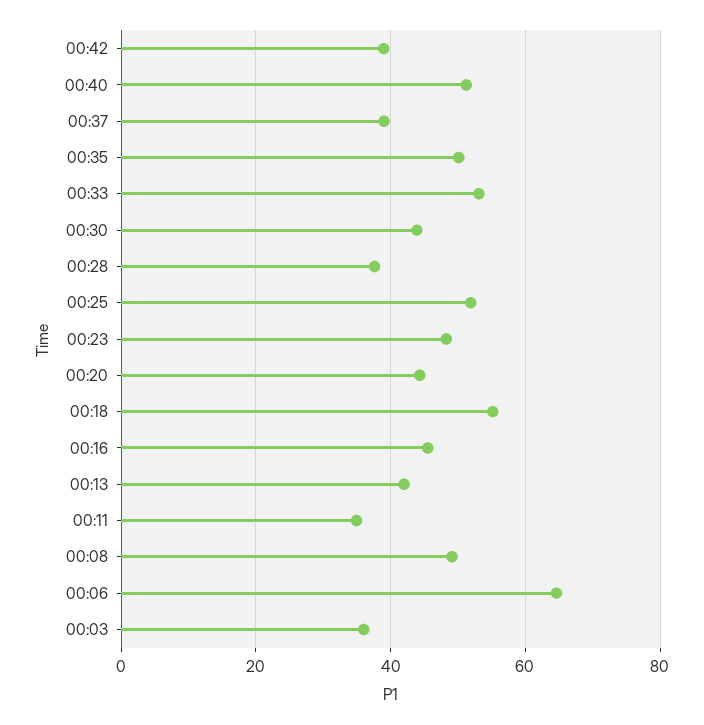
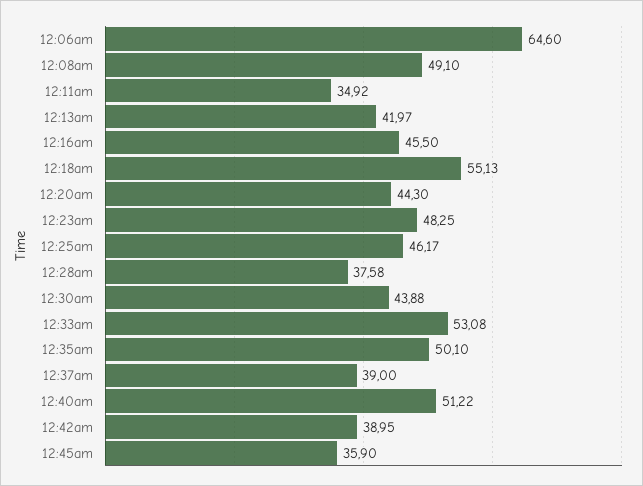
00:25: 52 -> 46.17
00:03: 36 -> none
12:45am: none -> 35.9

